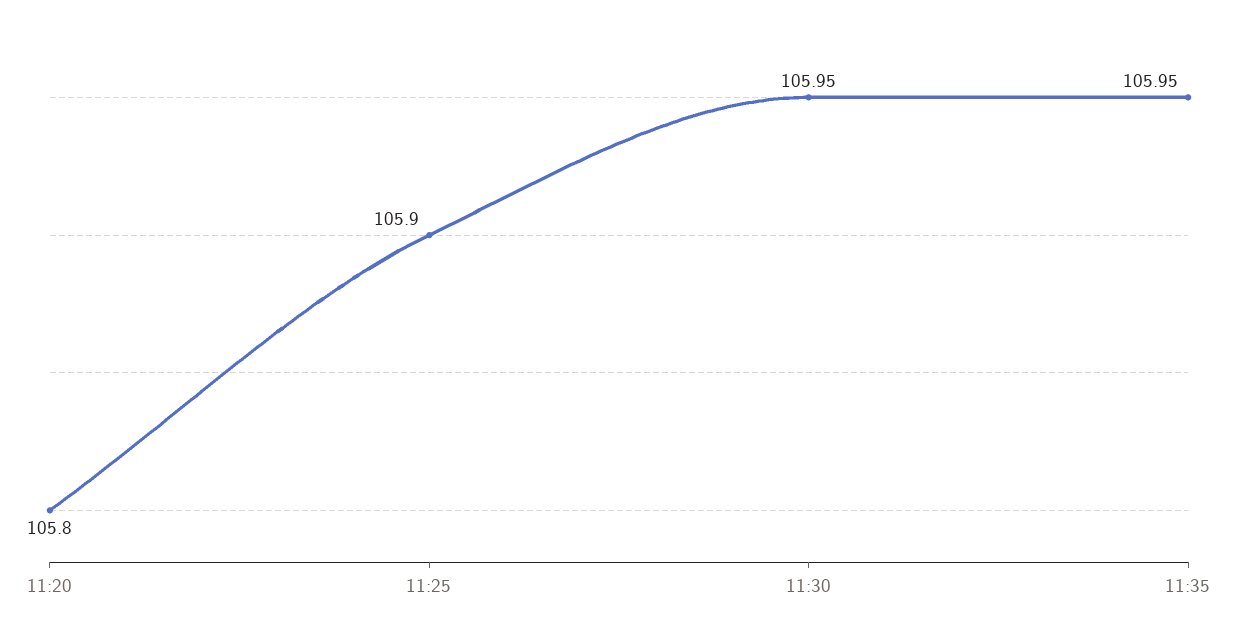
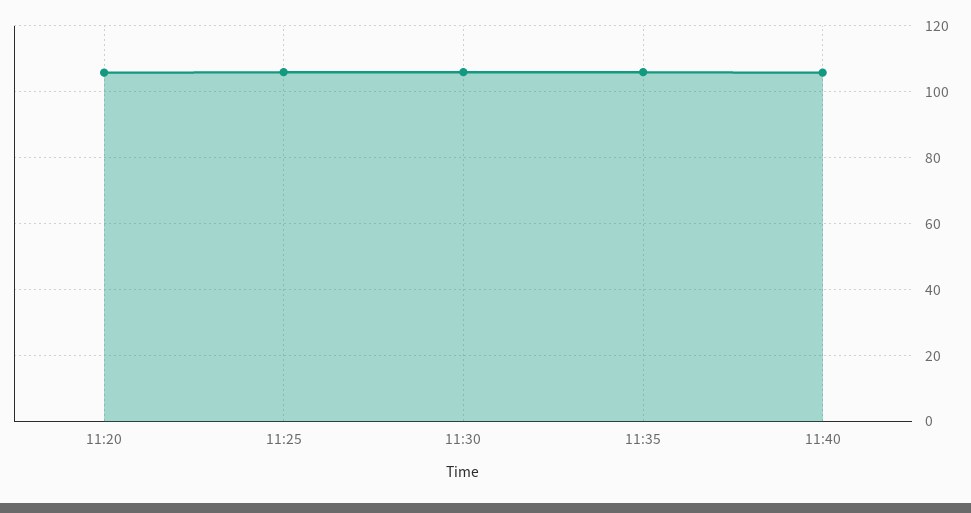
11:40: none -> 106

